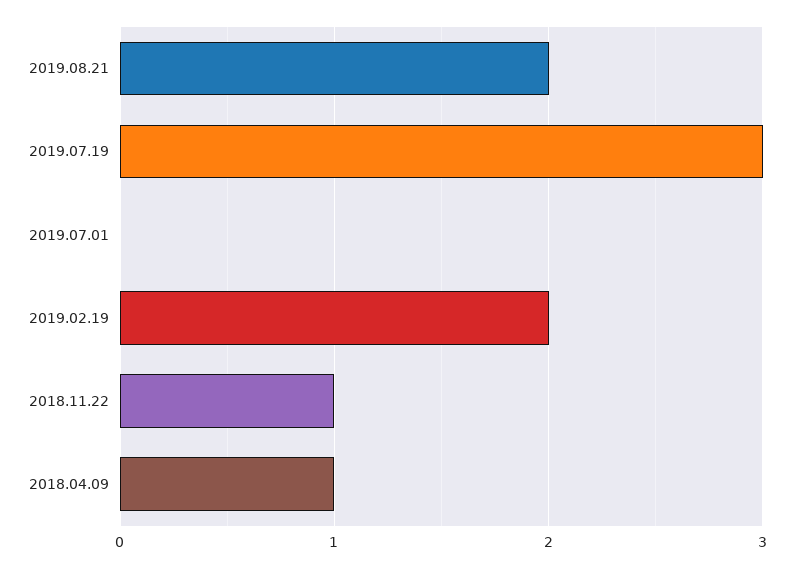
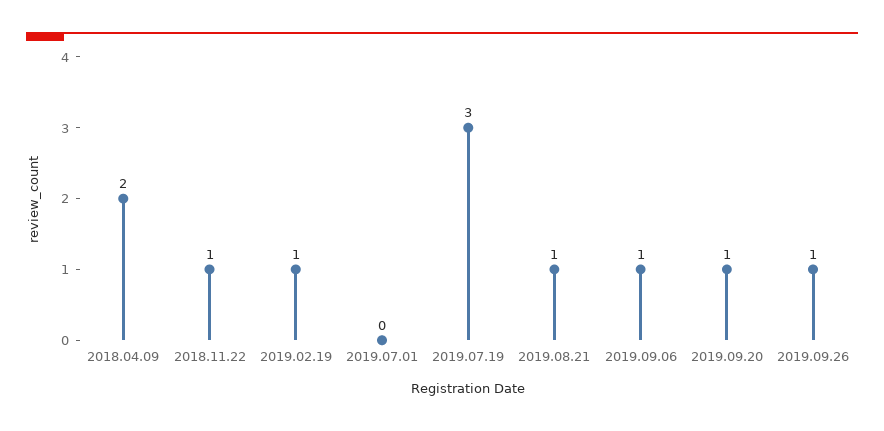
2019.08.21: 2 -> 1
2019.02.19: 2 -> 1
2018.04.09: 1 -> 2
2019.09.06: none -> 1
2019.09.20: none -> 1
2019.09.26: none -> 1

